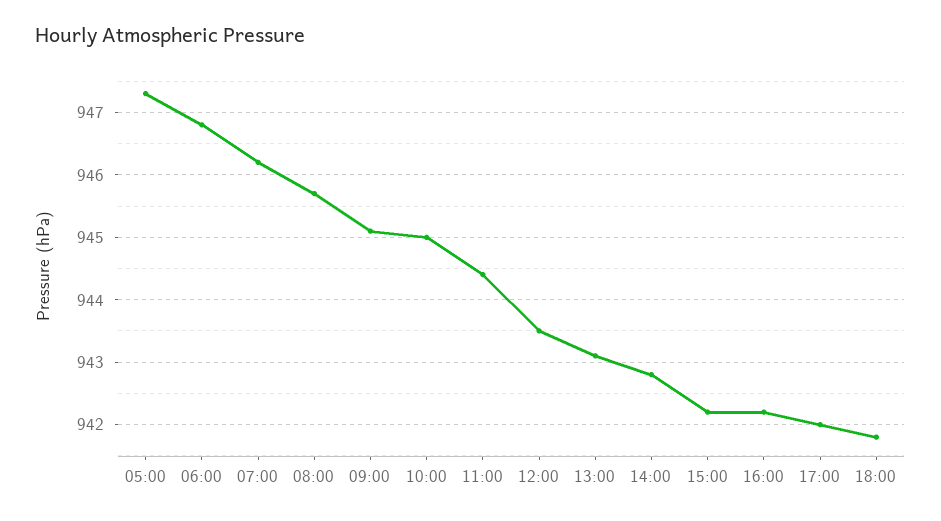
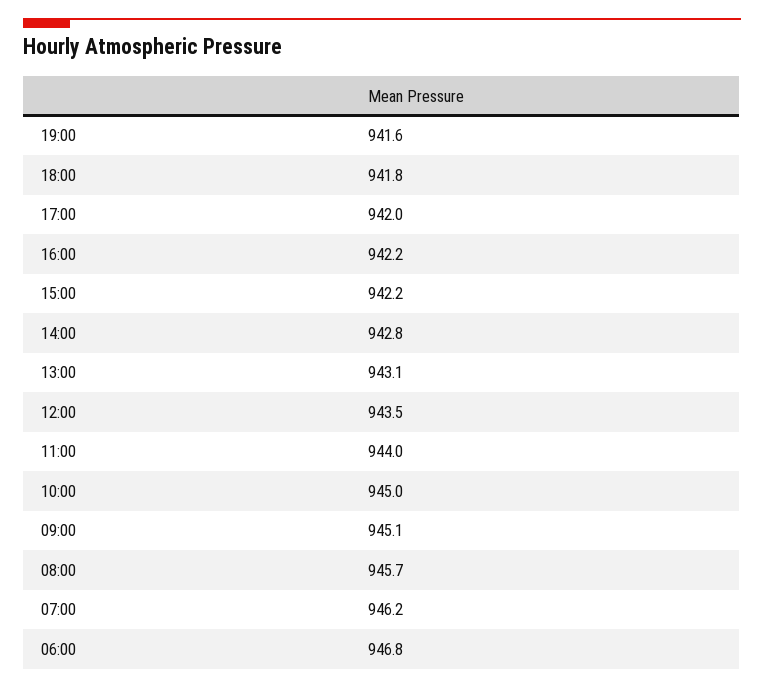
05:00: 947.3 -> none
11:00: 944.4 -> 944
19:00: none -> 941.6

